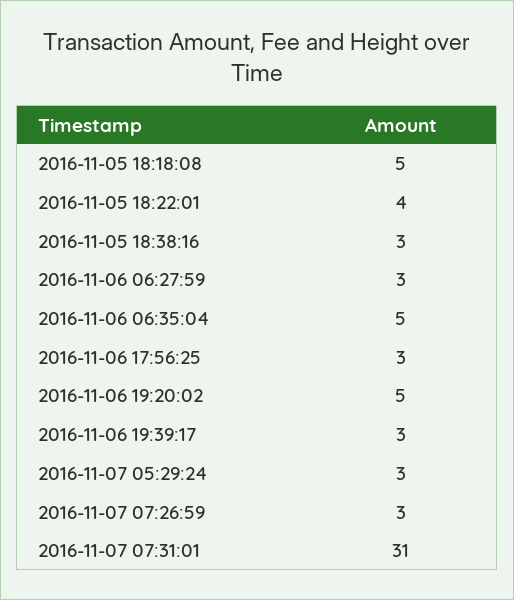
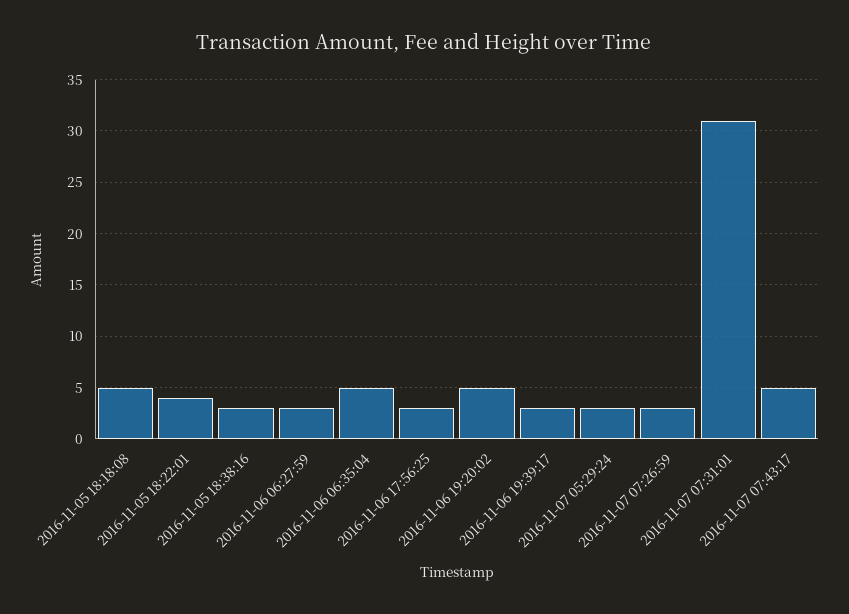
2016-11-07 07:43:17: none -> 5

